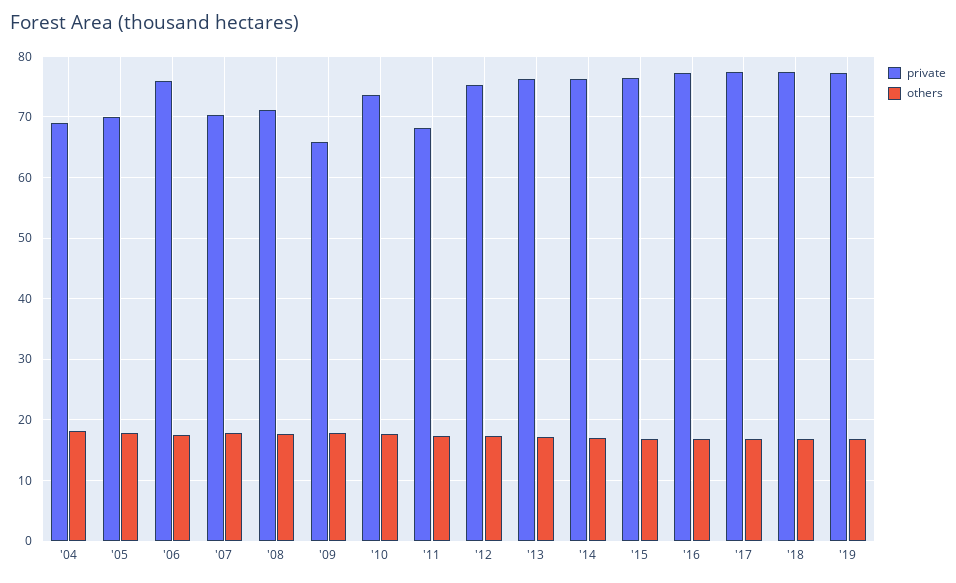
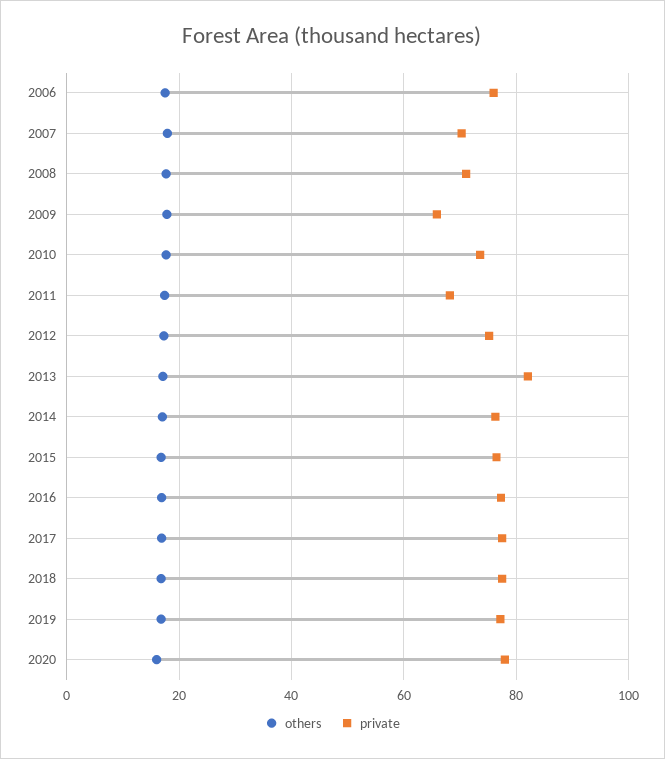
private, '04: 69 -> none
others, '04: 18 -> none
private, '05: 70 -> none
others, '05: 18 -> none
private, '13: 76 -> 82
others, 2020: none -> 16
private, 2020: none -> 78

